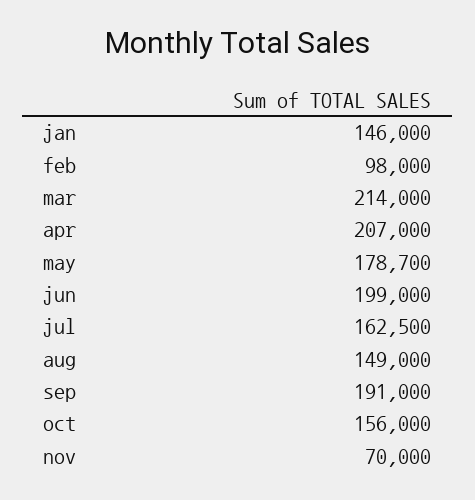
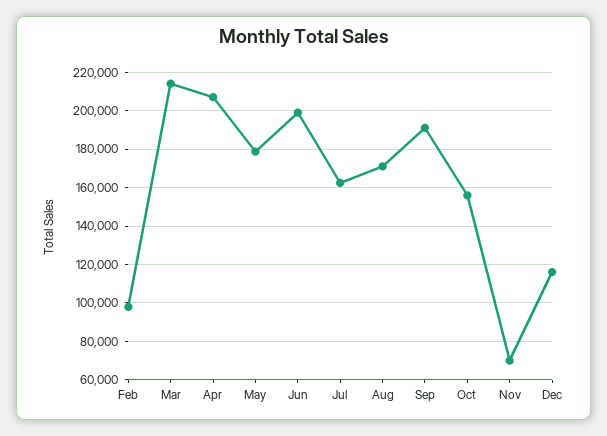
jan: 146000 -> none
aug: 149000 -> 170000
Dec: none -> 115000

